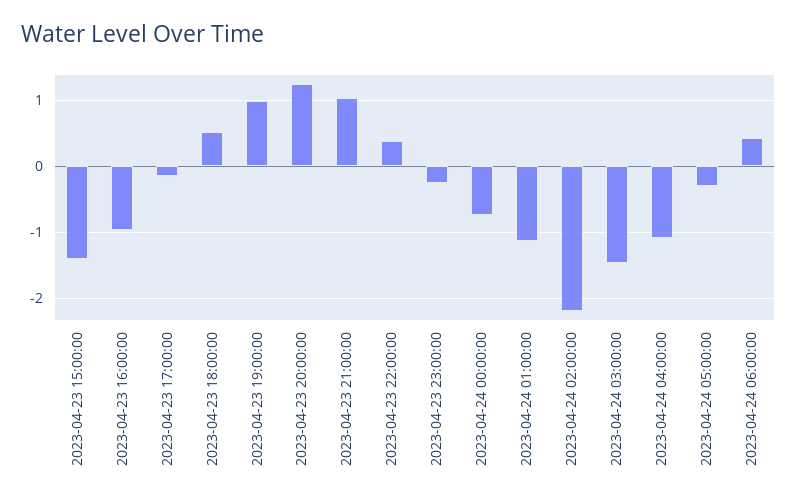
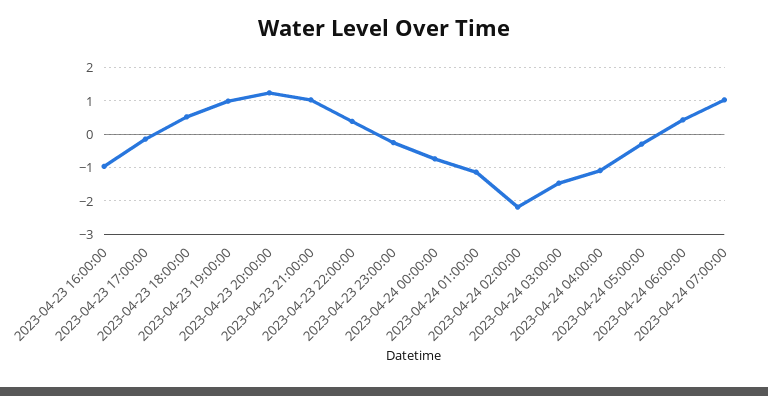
2023-04-23 15:00:00: -1.4 -> none
2023-04-24 07:00:00: none -> 1

